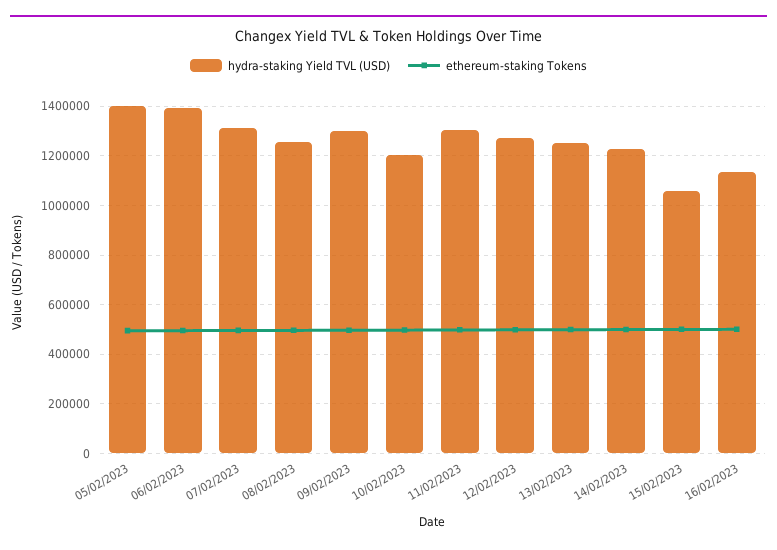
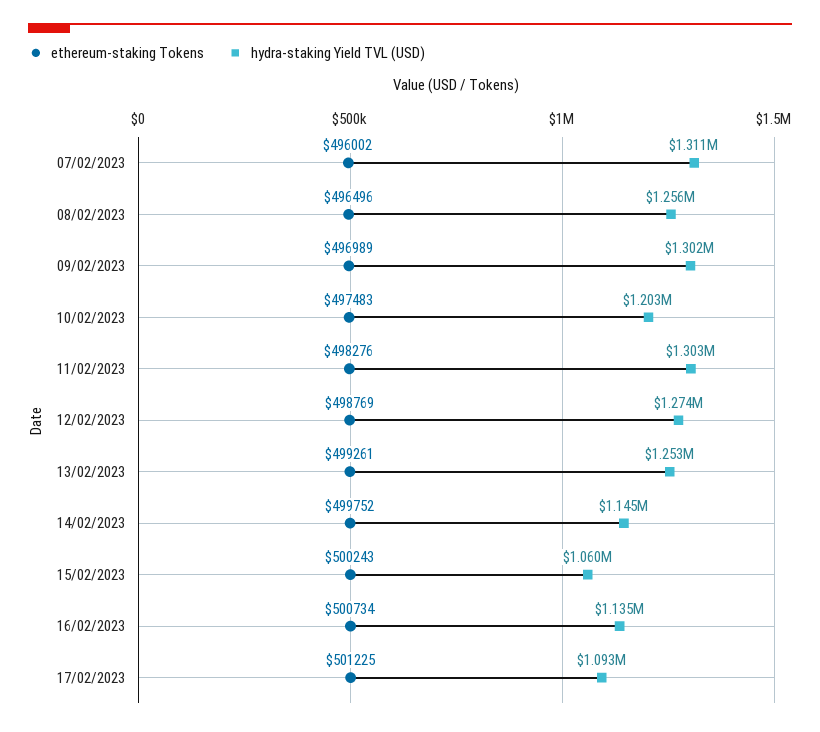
hydra-staking Yield TVL (USD), 05/02/2023: 1400000 -> none
ethereum-staking Tokens, 05/02/2023: 500000 -> none
hydra-staking Yield TVL (USD), 06/02/2023: 1400000 -> none
ethereum-staking Tokens, 06/02/2023: 500000 -> none
hydra-staking Yield TVL (USD), 14/02/2023: 1225000 -> 1145000
ethereum-staking Tokens, 17/02/2023: none -> 501225
hydra-staking Yield TVL (USD), 17/02/2023: none -> 1093000

